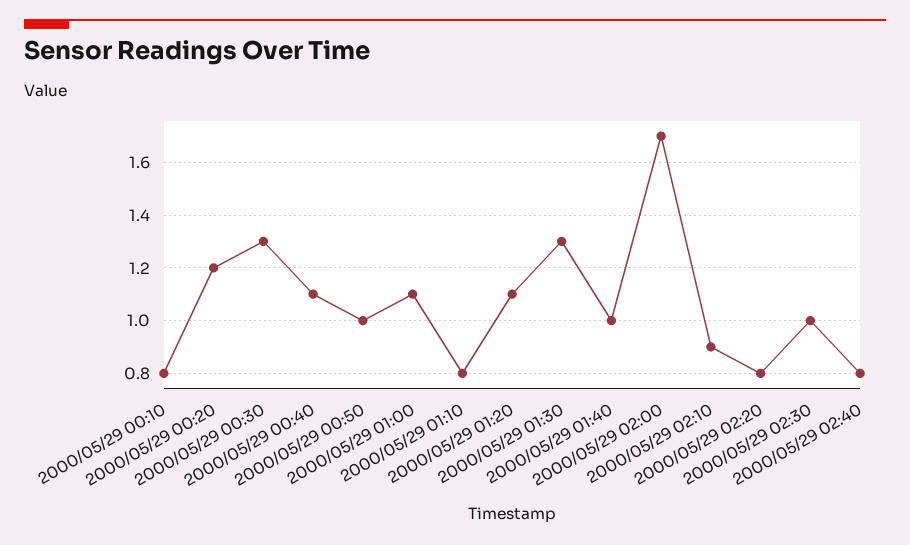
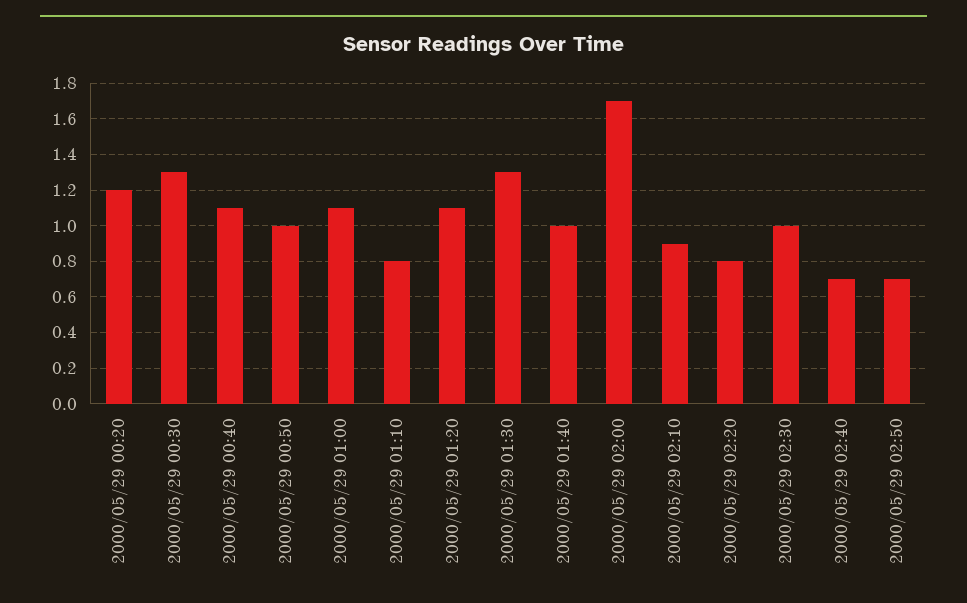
2000/05/29 00:10: 0.8 -> none
2000/05/29 02:40: 0.8 -> 0.7
2000/05/29 02:50: none -> 0.7

